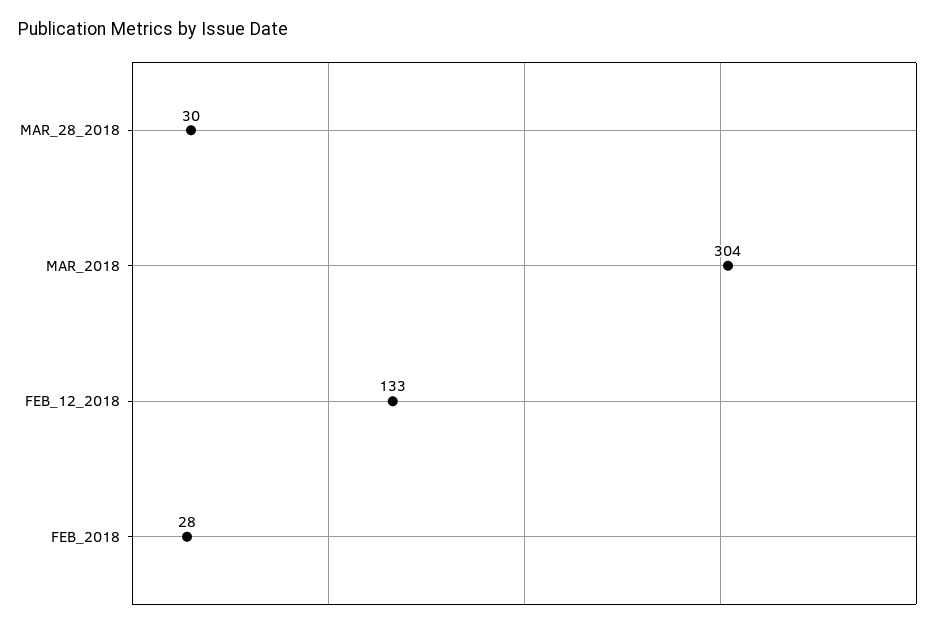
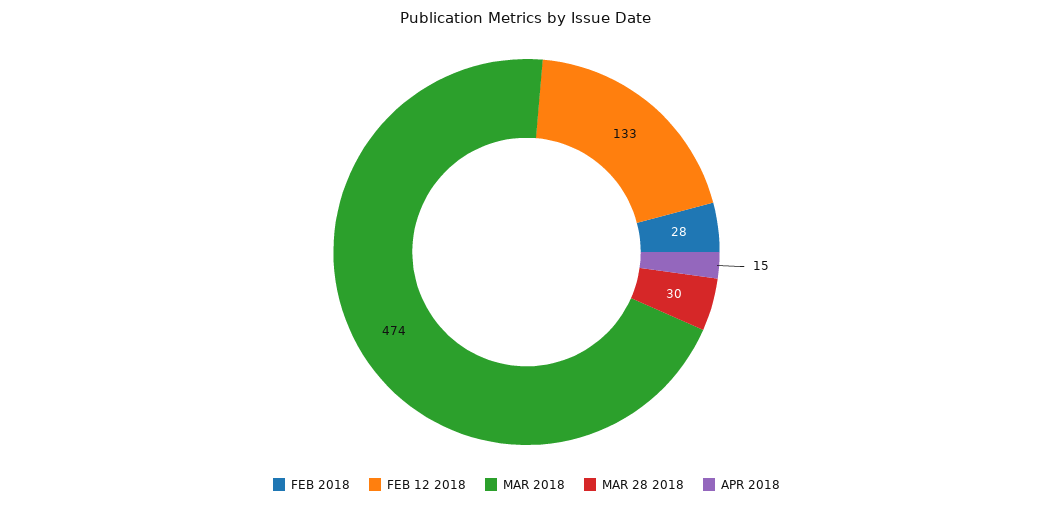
MAR_2018: 304 -> 474
APR 2018: none -> 15

